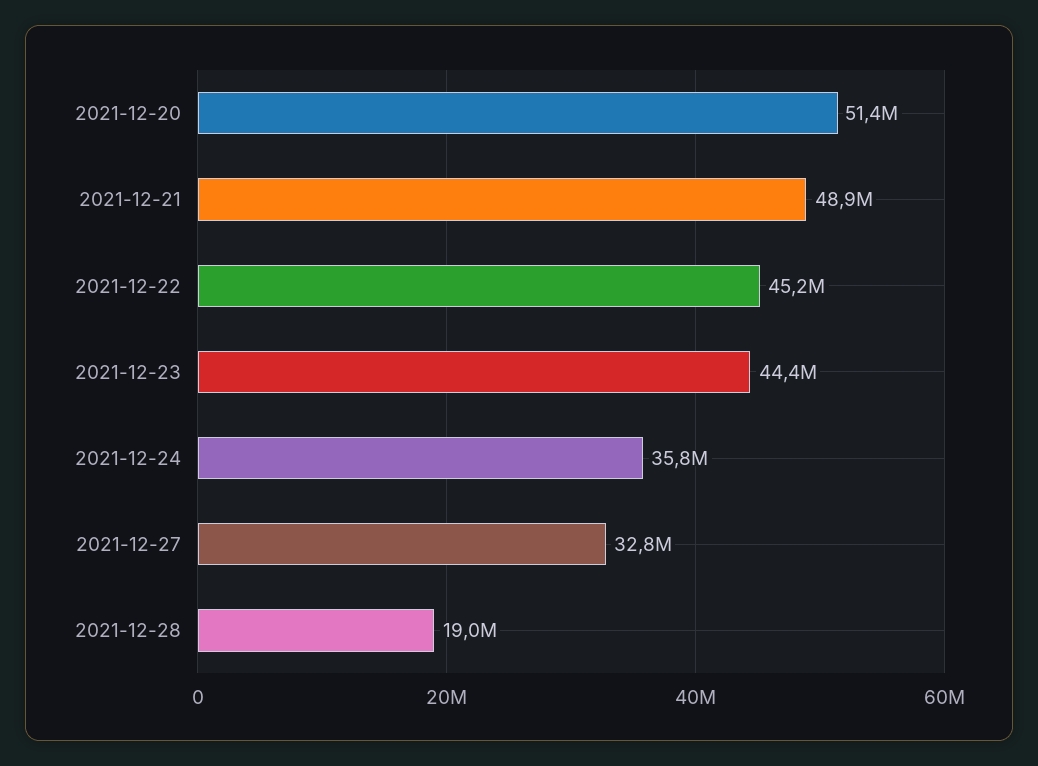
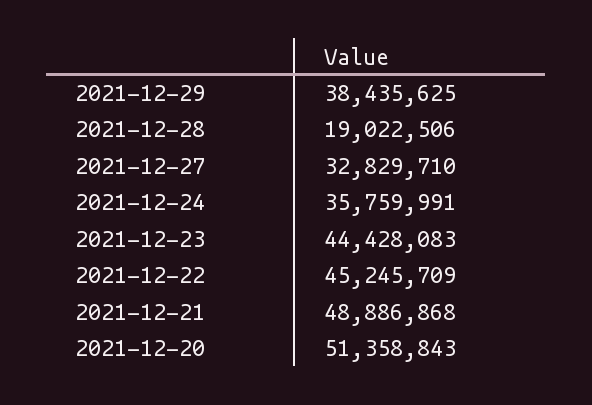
2021-12-29: none -> 38435625

